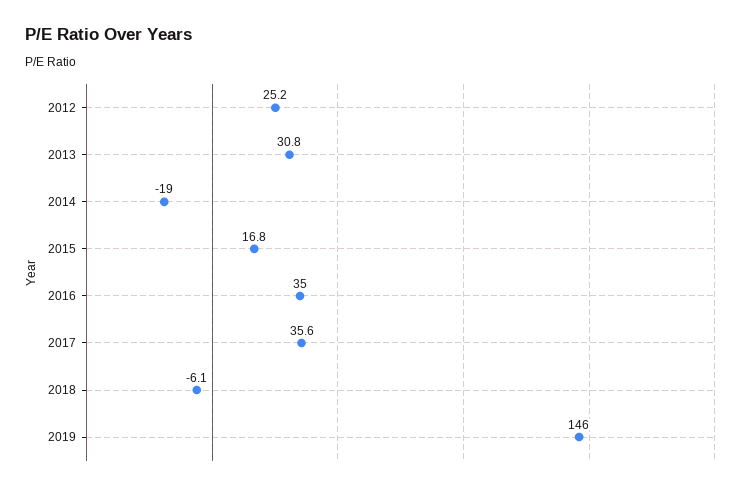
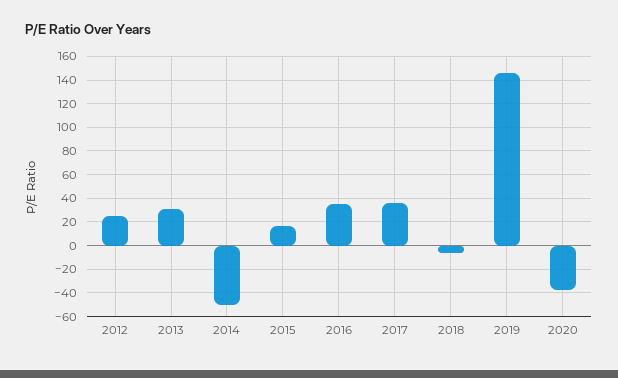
2014: -19 -> -50
2020: none -> -40

